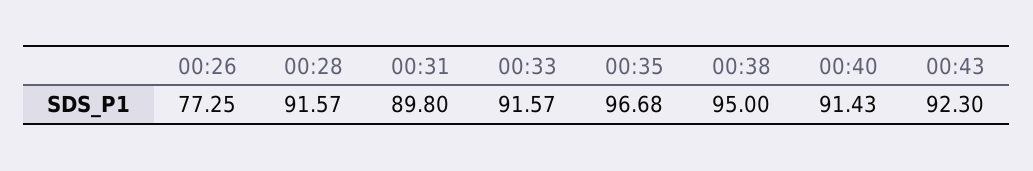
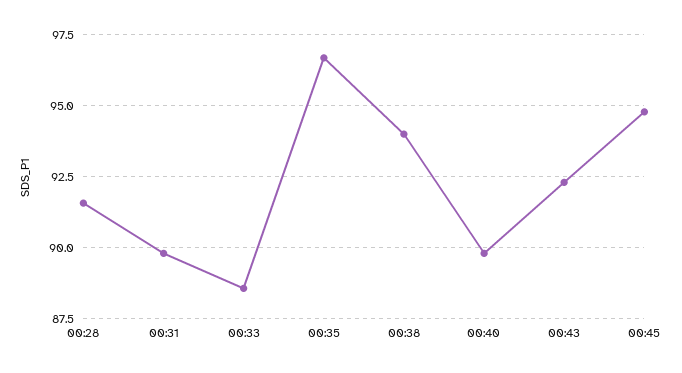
00:26: 77.25 -> none
00:33: 91.57 -> 88.5
00:38: 95 -> 94
00:40: 91.43 -> 89.75
00:45: none -> 94.75

